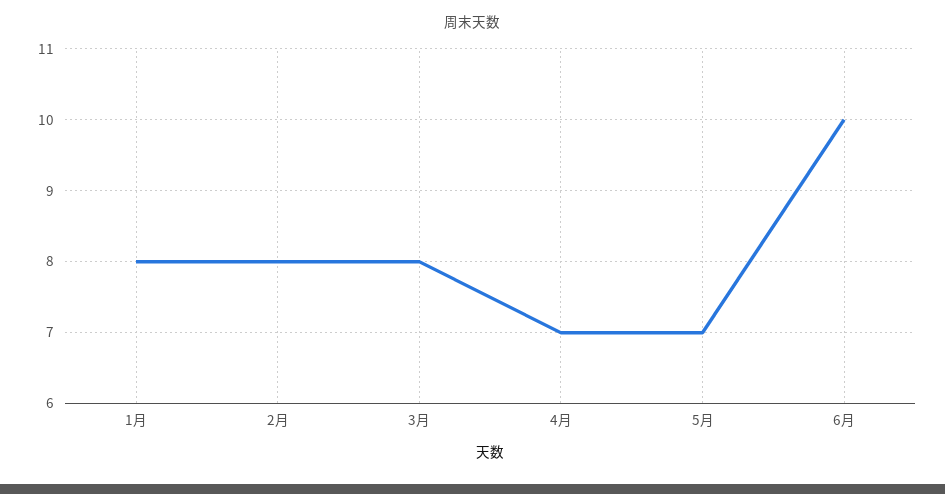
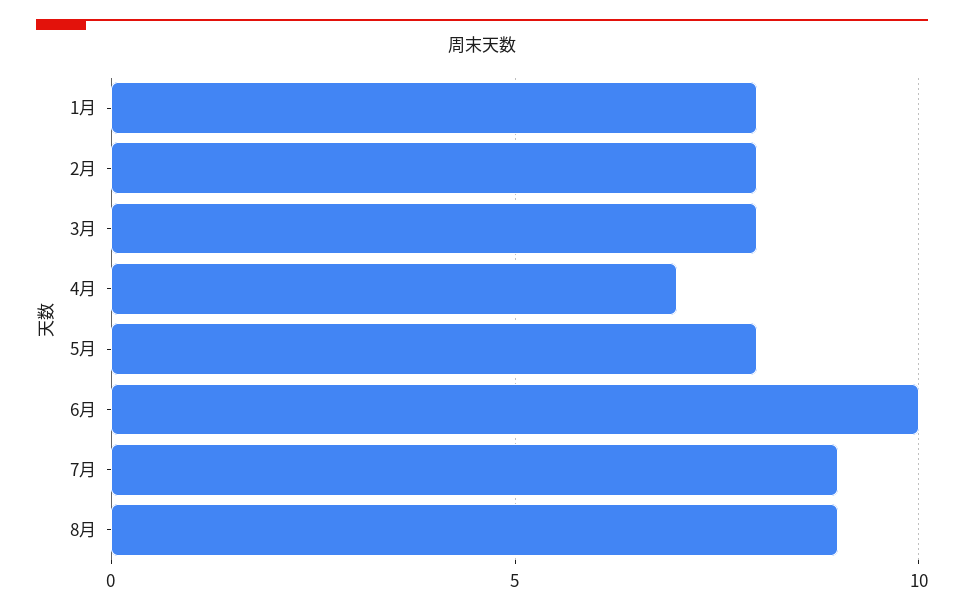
5月: 7 -> 8
7月: none -> 9
8月: none -> 9

